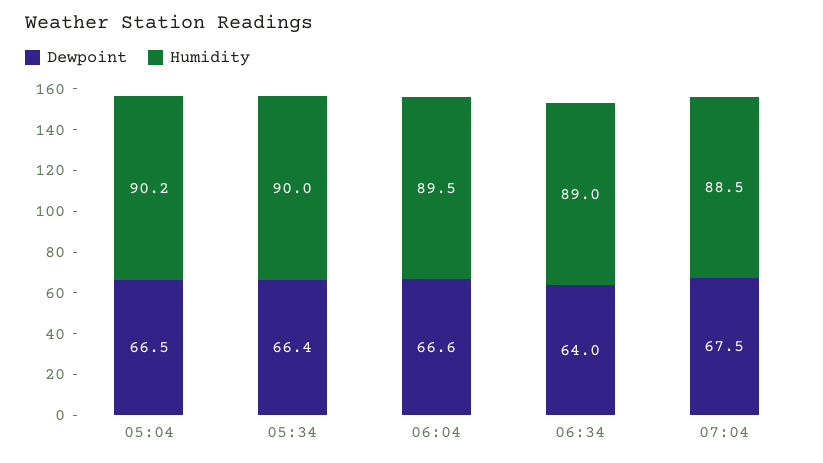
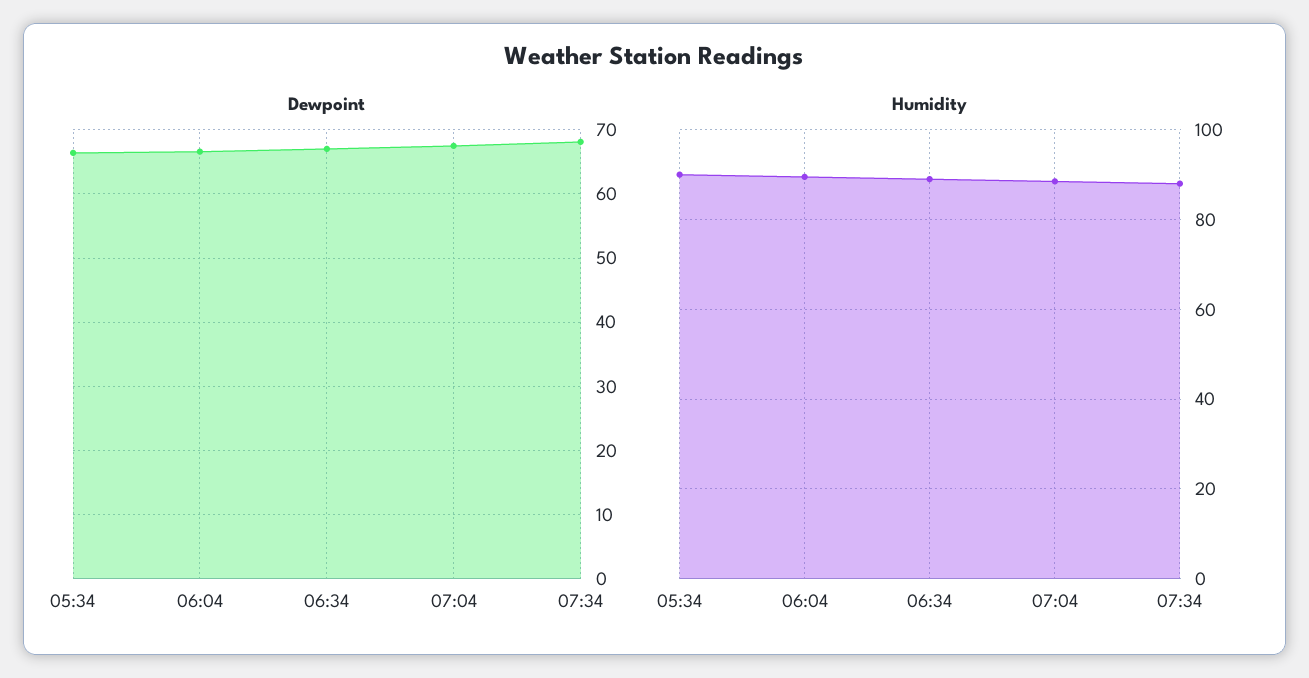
Dewpoint, 05:04: 66.5 -> none
Humidity, 05:04: 90.2 -> none
Dewpoint, 06:34: 64 -> 67
Dewpoint, 07:34: none -> 68
Humidity, 07:34: none -> 88

